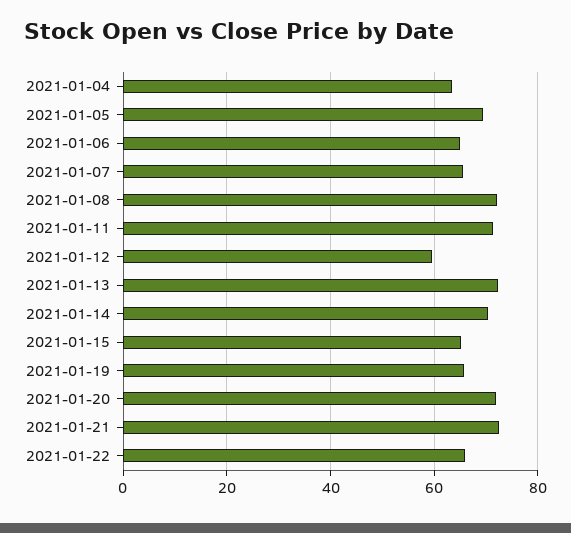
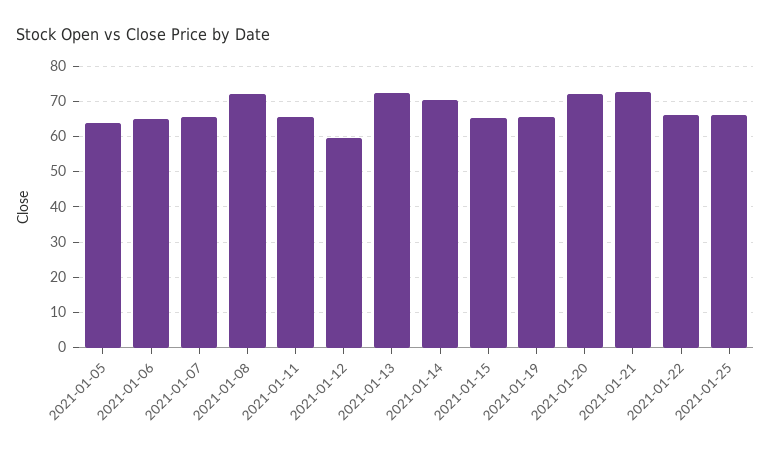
2021-01-04: 64 -> none
2021-01-05: 70 -> 64
2021-01-11: 72 -> 66
2021-01-25: none -> 66

